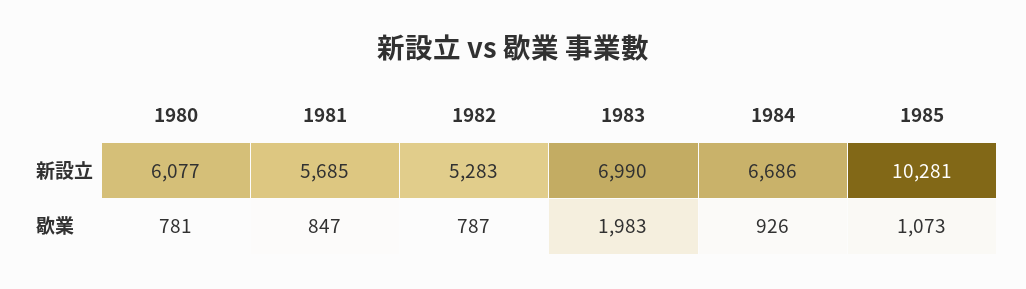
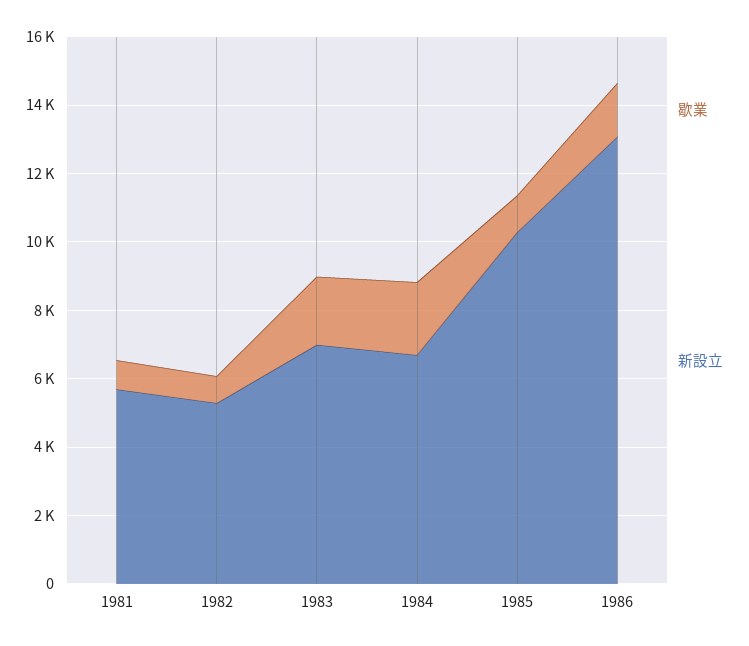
新設立, 1980: 6077 -> none
歇業, 1980: 781 -> none
歇業, 1984: 926 -> 2000
歇業, 1986: none -> 1500
新設立, 1986: none -> 13000

